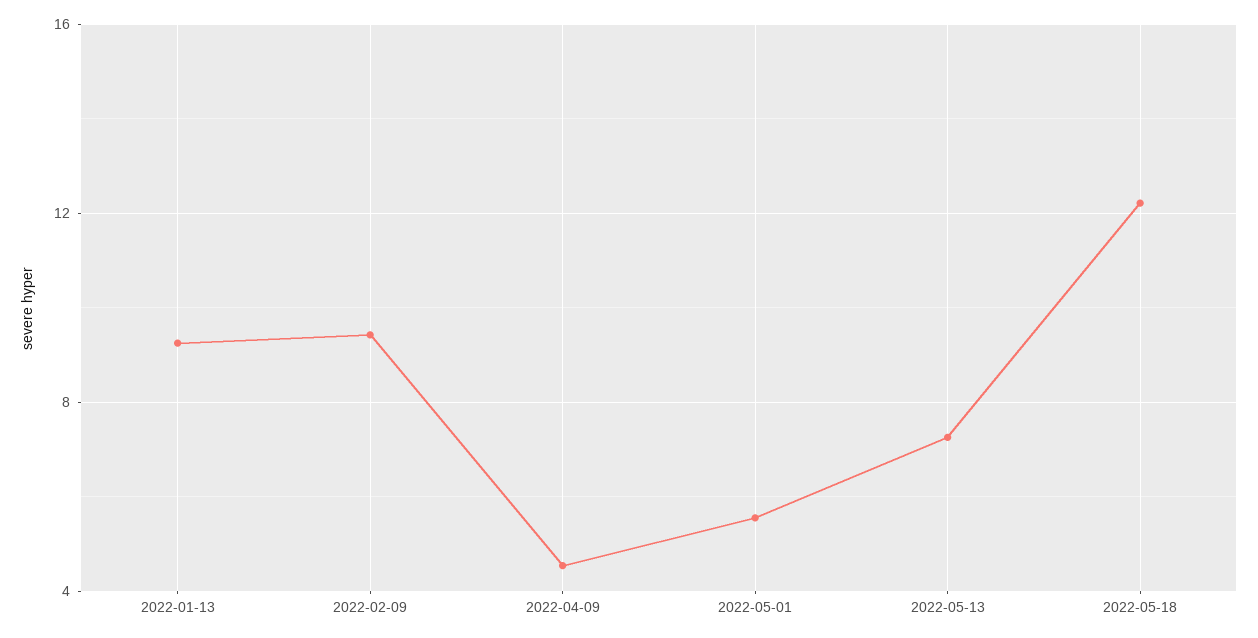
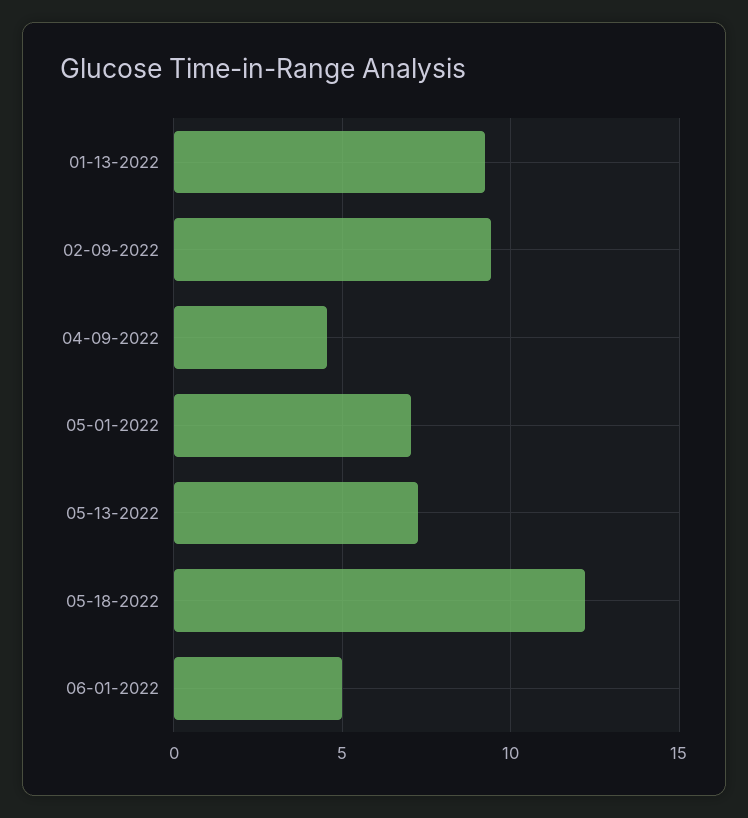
2022-05-01: 5.5 -> 7
06-01-2022: none -> 5

